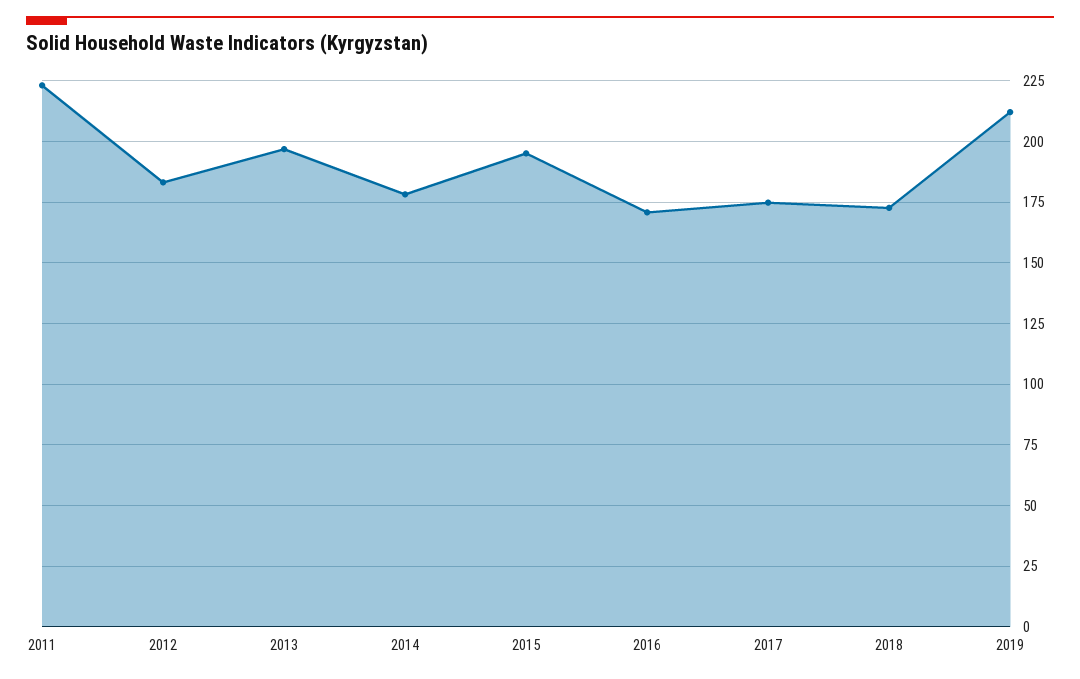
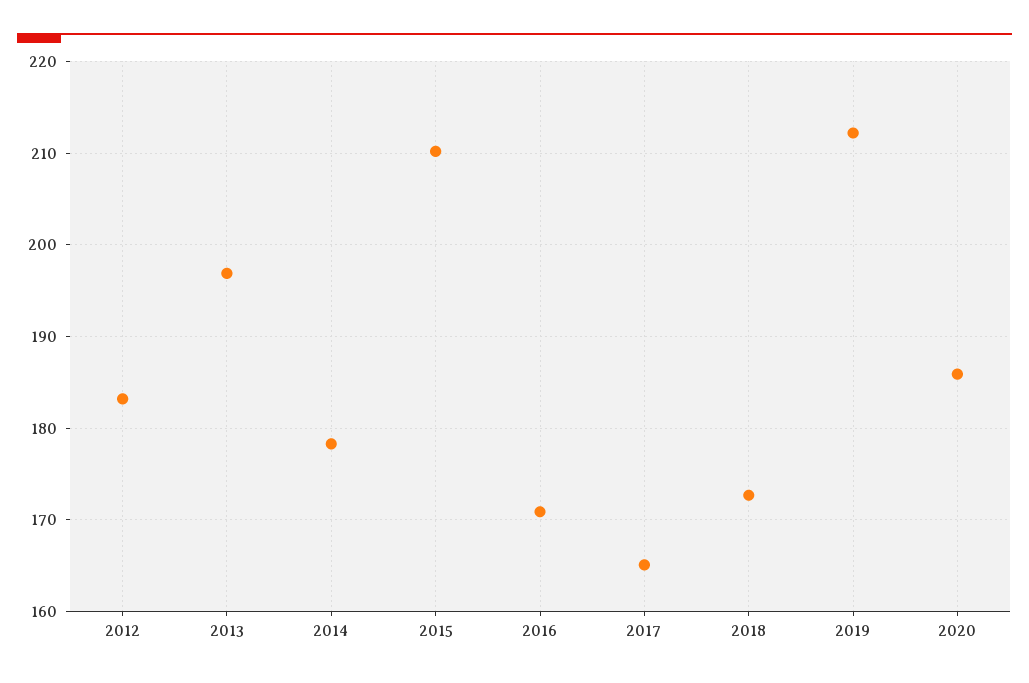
2011: 222.5 -> none
2015: 195 -> 210
2017: 175 -> 165
2020: none -> 186

